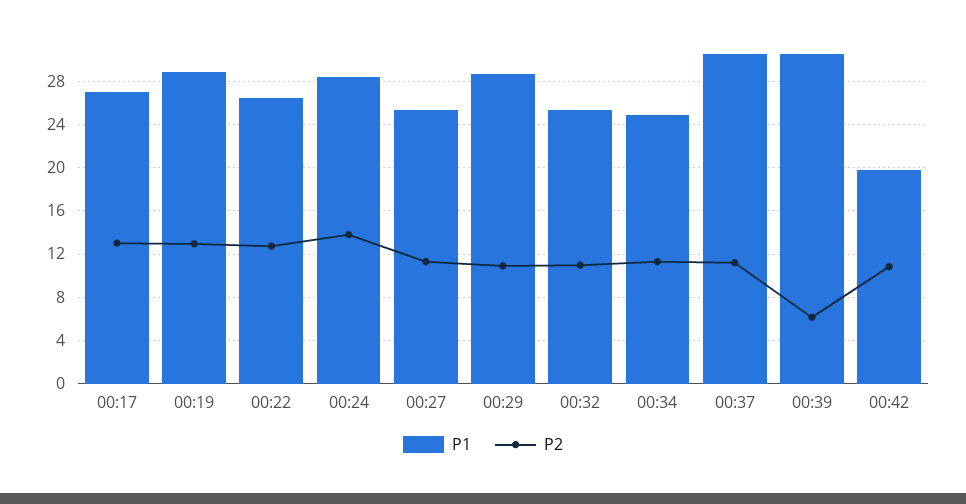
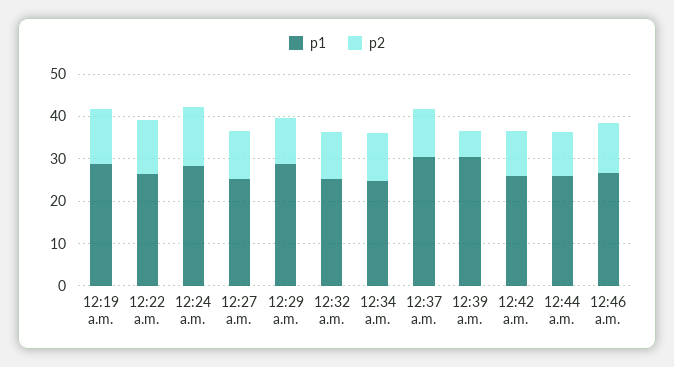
P1, 00:17: 27 -> none
P2, 00:17: 13 -> none
P1, 00:42: 20 -> 26
P1, 12:44 a.m.: none -> 26
P2, 12:44 a.m.: none -> 10
P1, 12:46 a.m.: none -> 26
P2, 12:46 a.m.: none -> 12

